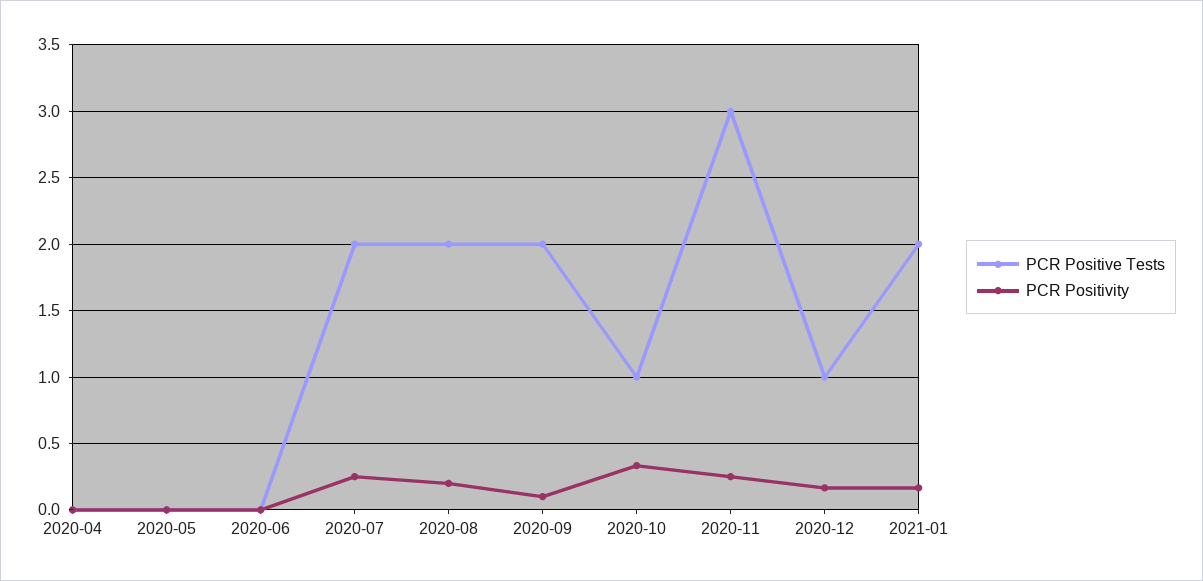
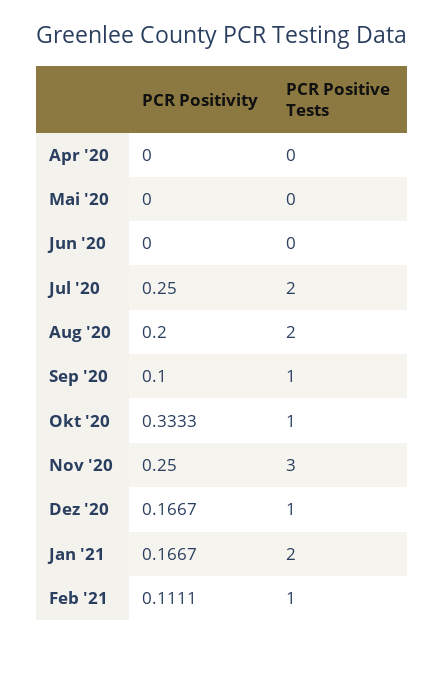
PCR Positive Tests, 2020-09: 2 -> 1
PCR Positivity, Feb '21: none -> 0.1111
PCR Positive Tests, Feb '21: none -> 1

